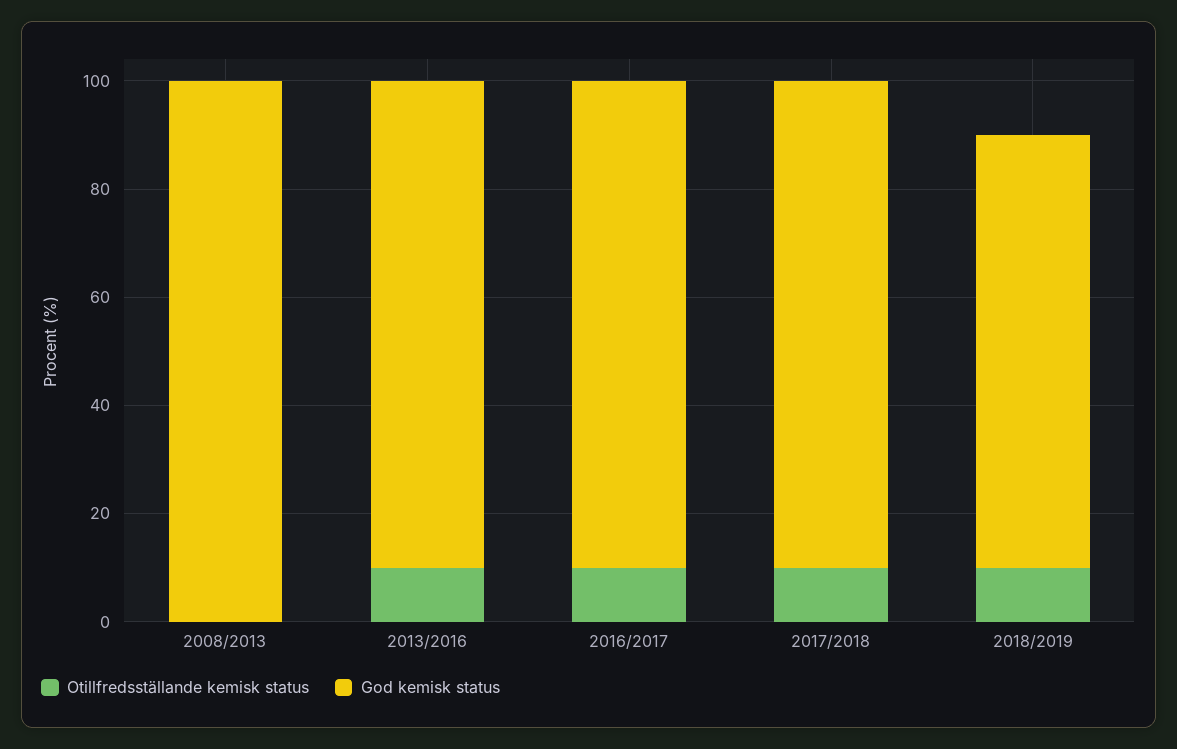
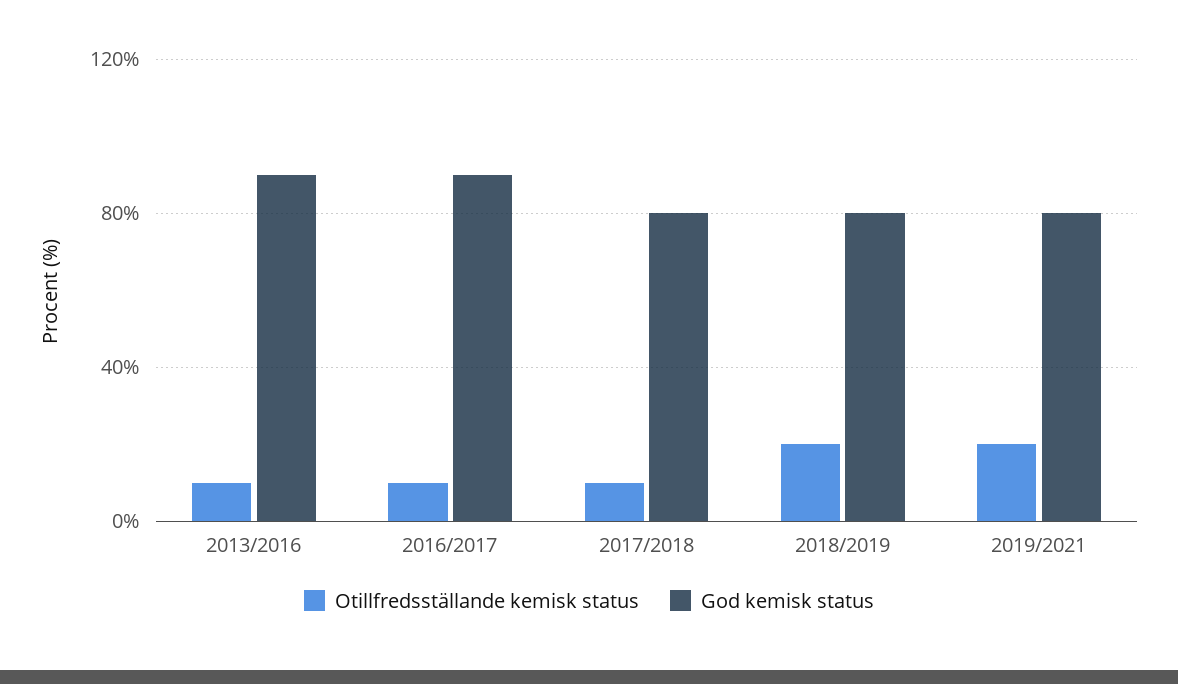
Otillfredsställande kemisk status, 2008/2013: 0 -> none
God kemisk status, 2008/2013: 100 -> none
God kemisk status, 2017/2018: 90 -> 80
Otillfredsställande kemisk status, 2018/2019: 10 -> 20
Otillfredsställande kemisk status, 2019/2021: none -> 20
God kemisk status, 2019/2021: none -> 80

